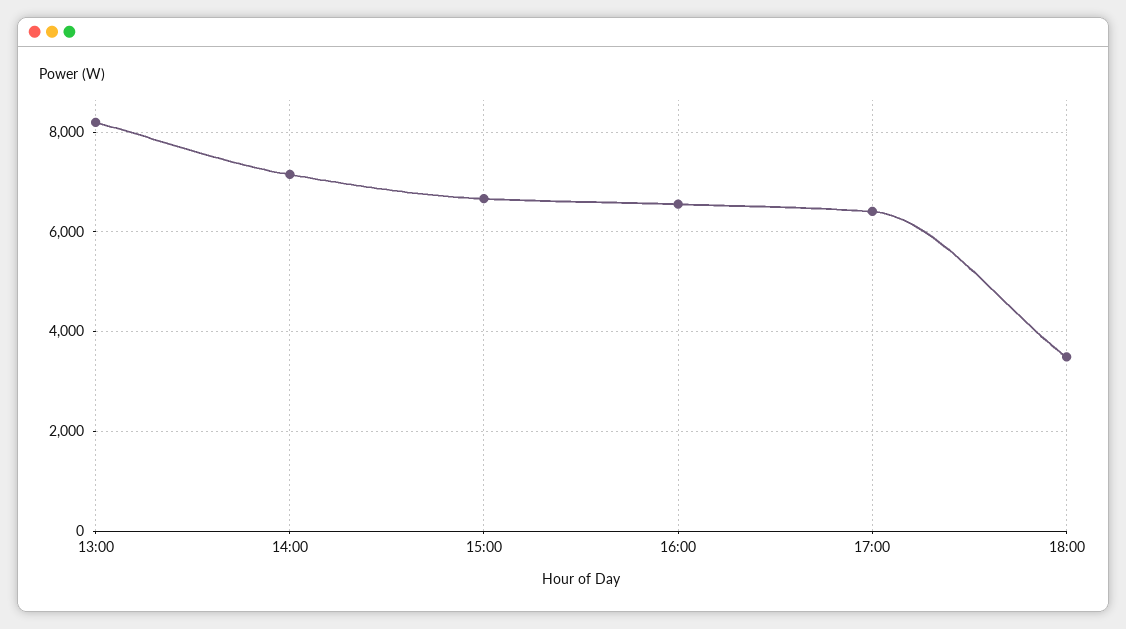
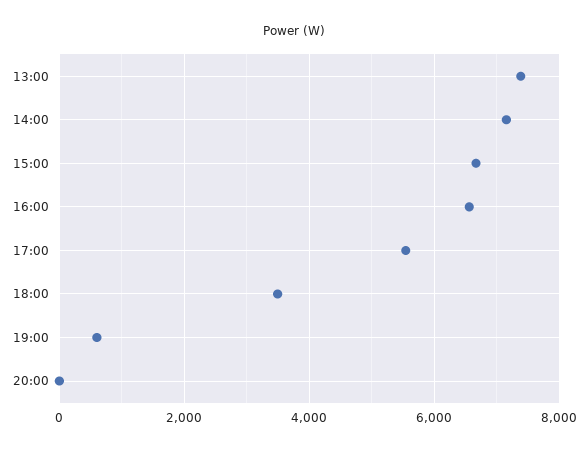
13:00: 8200 -> 7400
17:00: 6400 -> 5600
19:00: none -> 600
20:00: none -> 0

